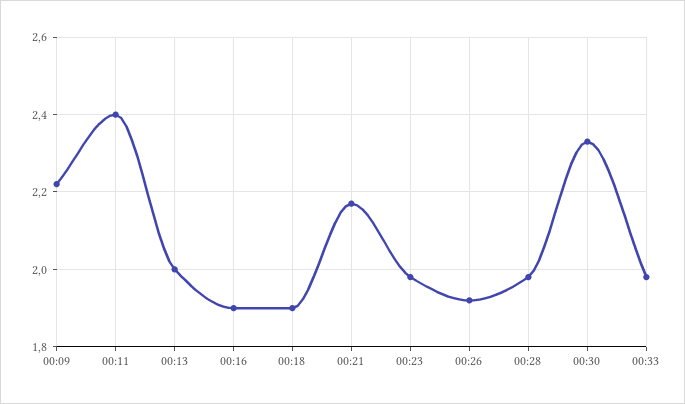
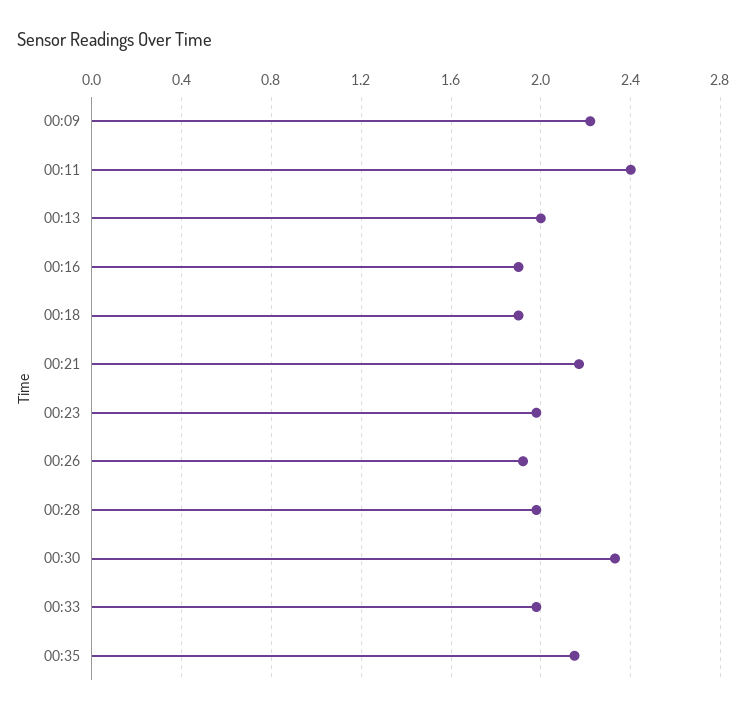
00:35: none -> 2.15

